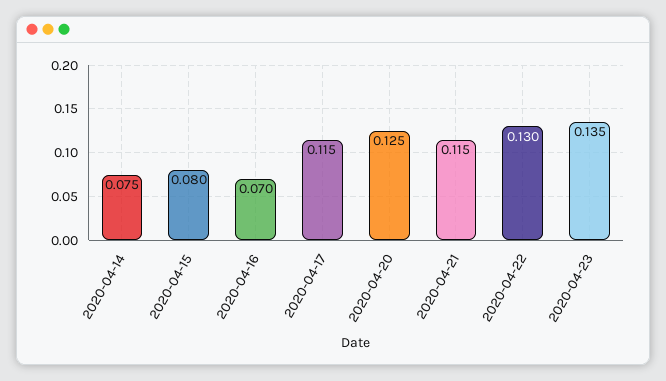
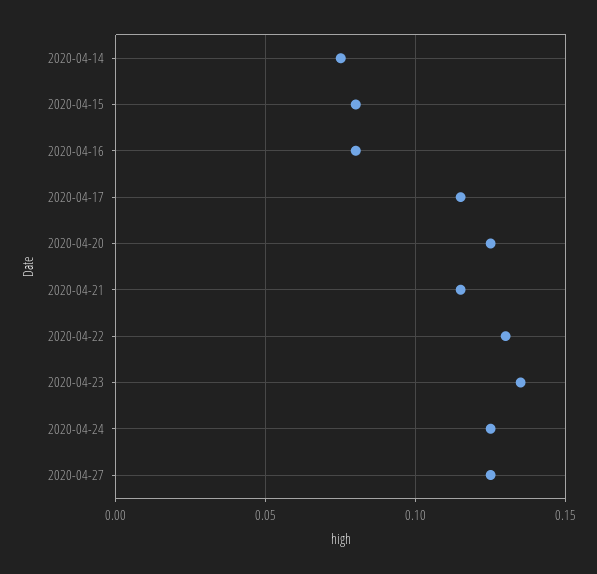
2020-04-16: 0.07 -> 0.08
2020-04-24: none -> 0.125
2020-04-27: none -> 0.125

